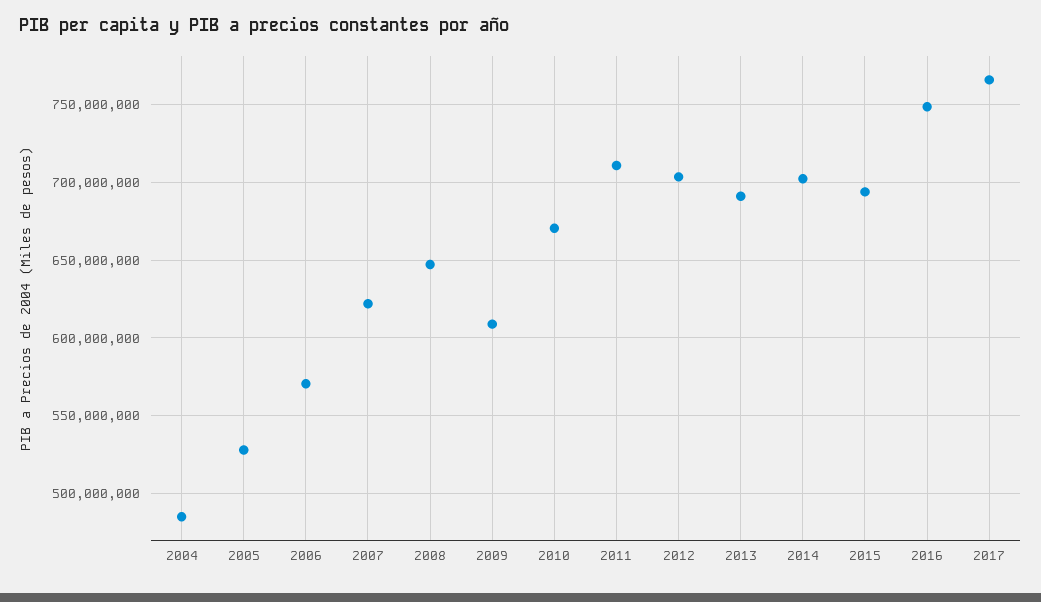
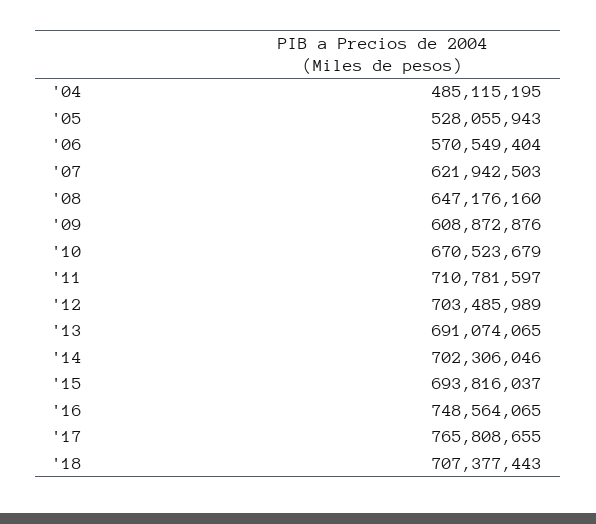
'18: none -> 707377443

